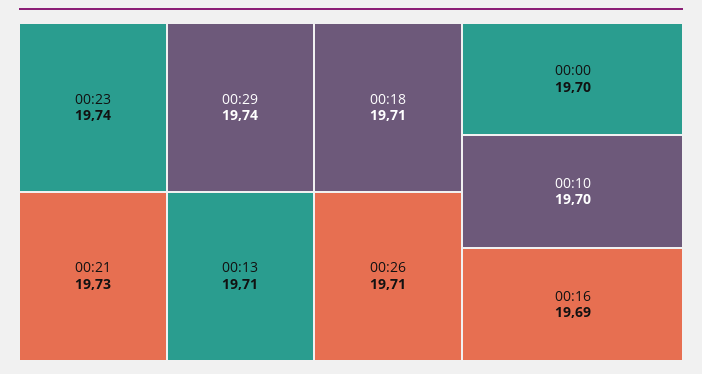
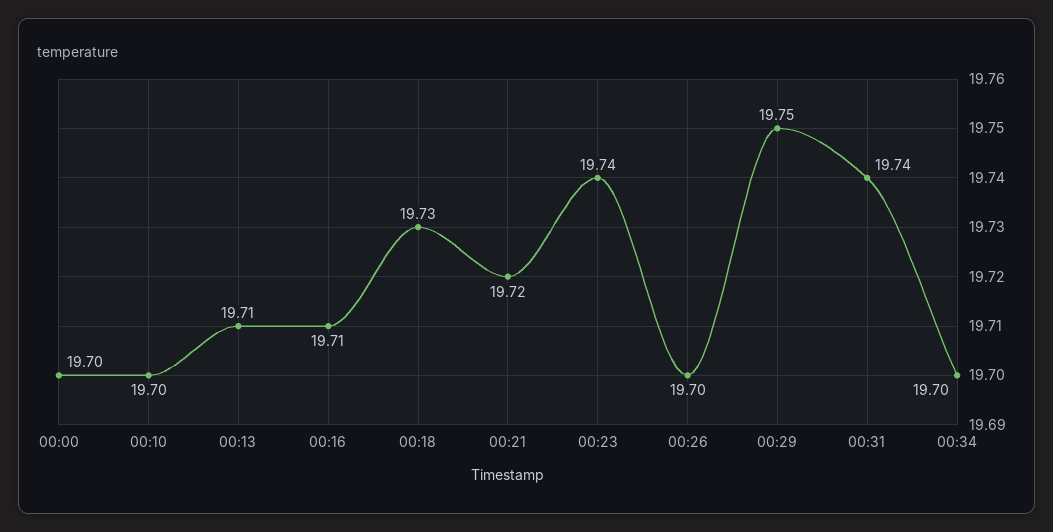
00:29: 19.74 -> 19.75
00:21: 19.73 -> 19.72
00:18: 19.71 -> 19.73
00:26: 19.71 -> 19.7
00:16: 19.69 -> 19.71
00:31: none -> 19.74
00:34: none -> 19.7

